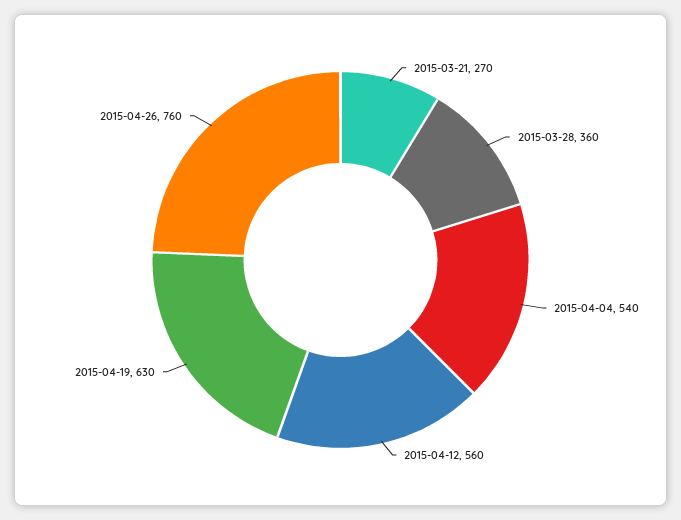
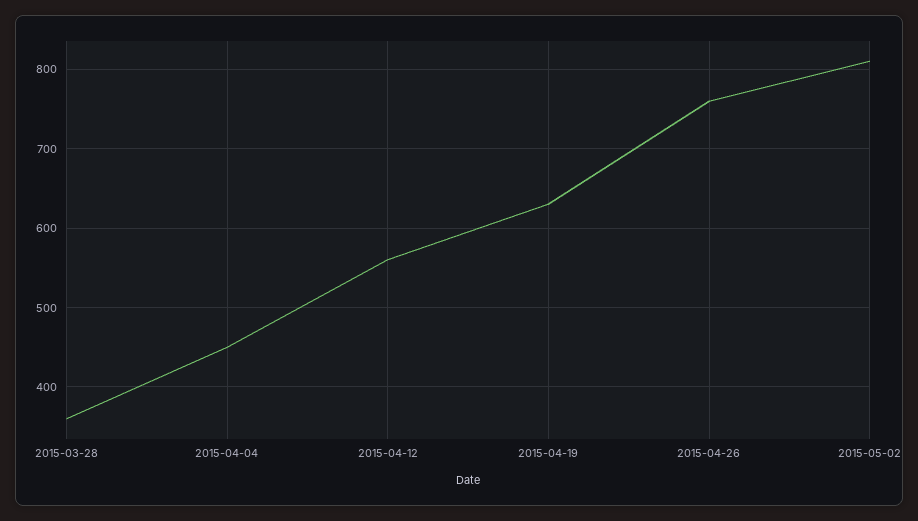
2015-03-21: 270 -> none
2015-04-04: 540 -> 450
2015-05-02: none -> 810

